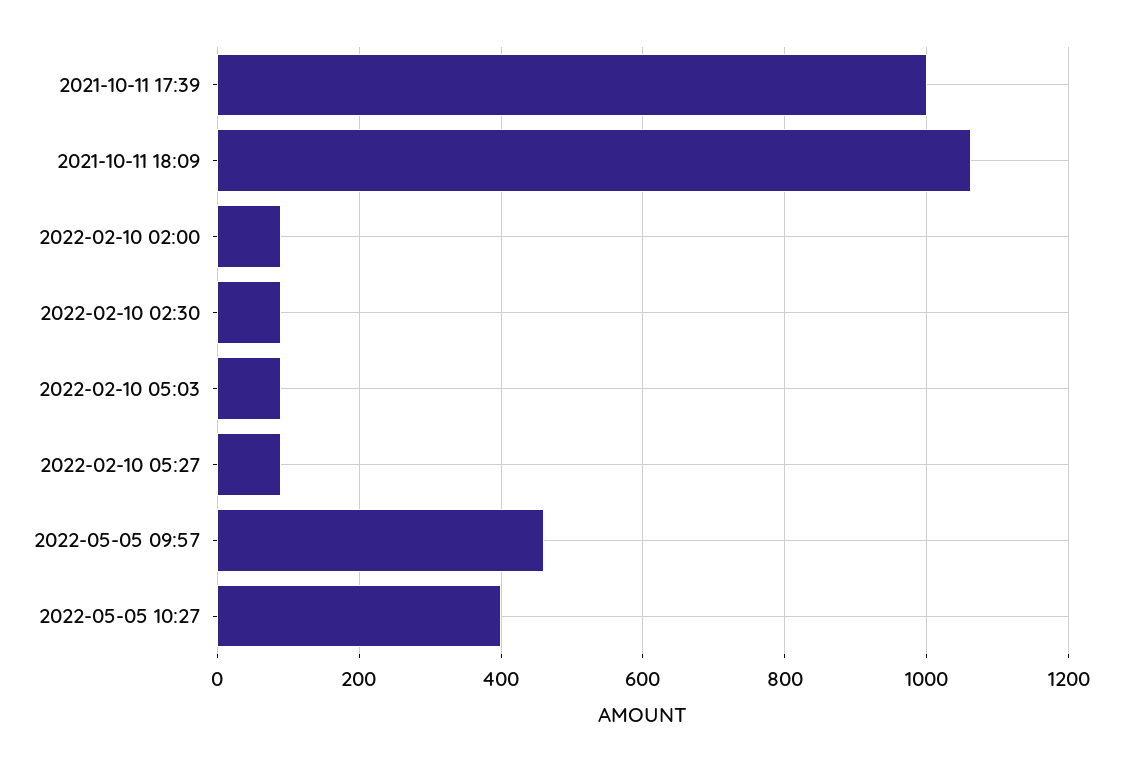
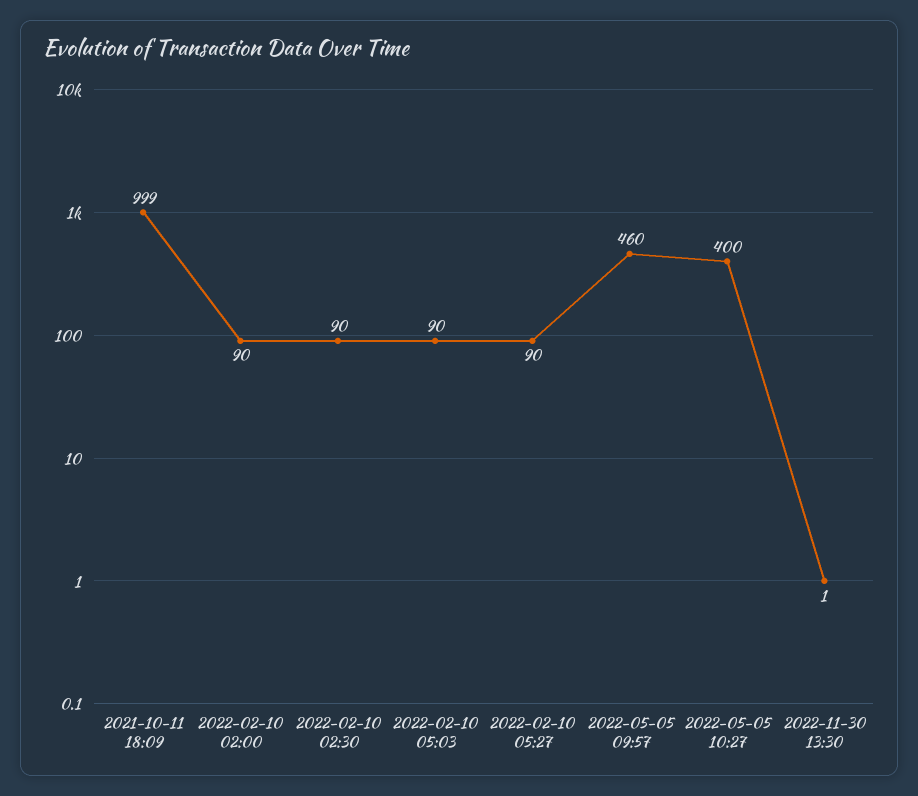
2021-10-11 17:39: 1000 -> none
2021-10-11 18:09: 1060 -> 999
2022-11-30 13:30: none -> 1

